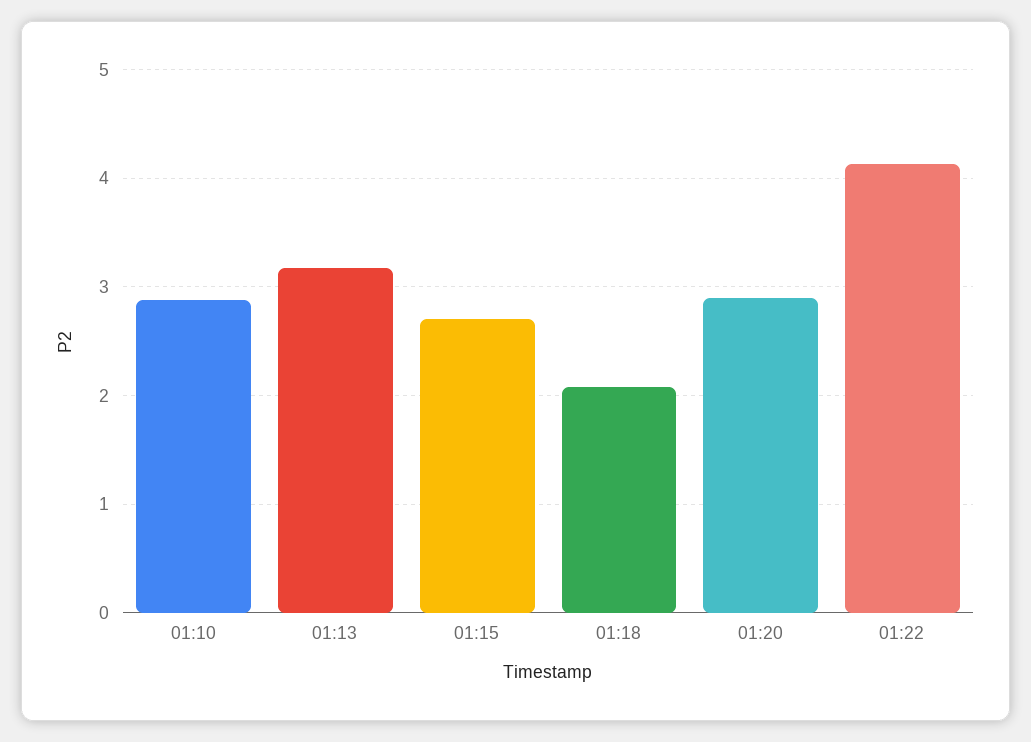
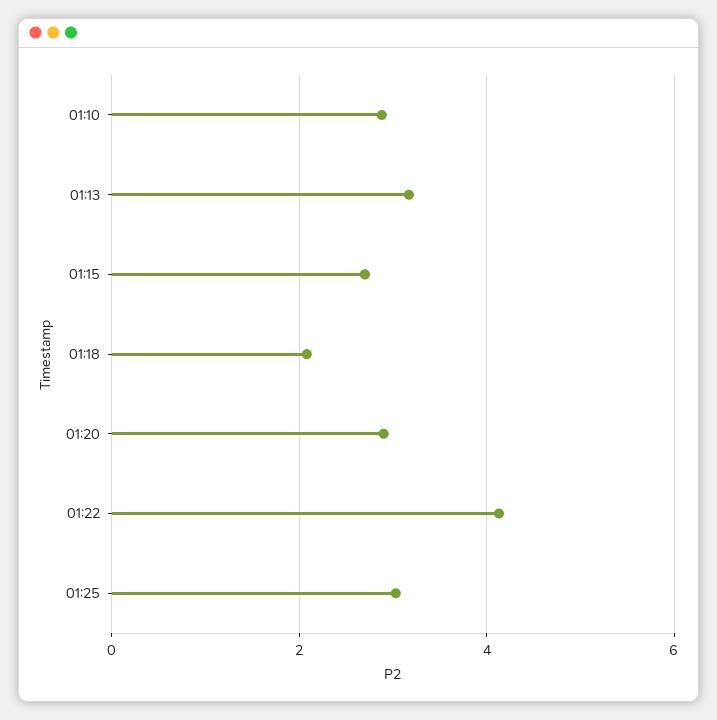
01:25: none -> 3

